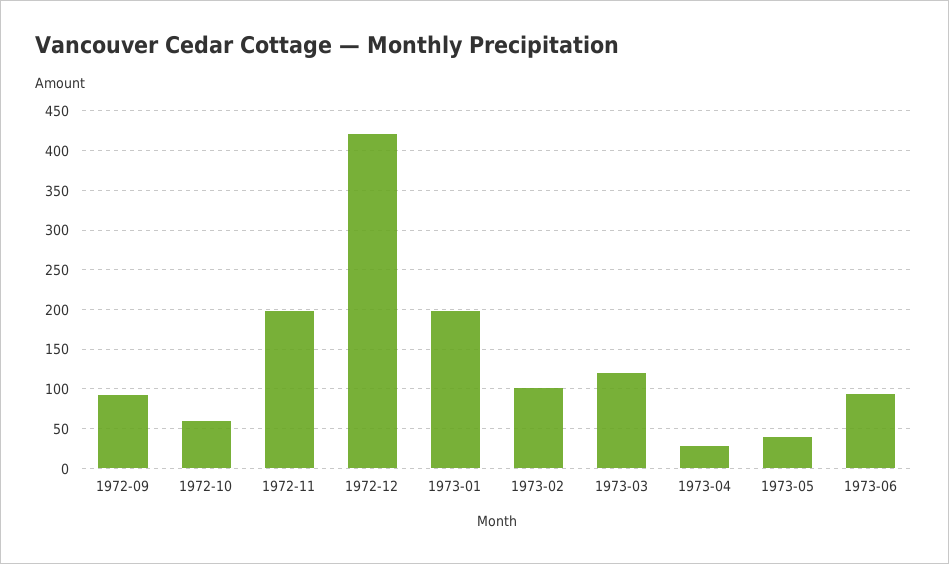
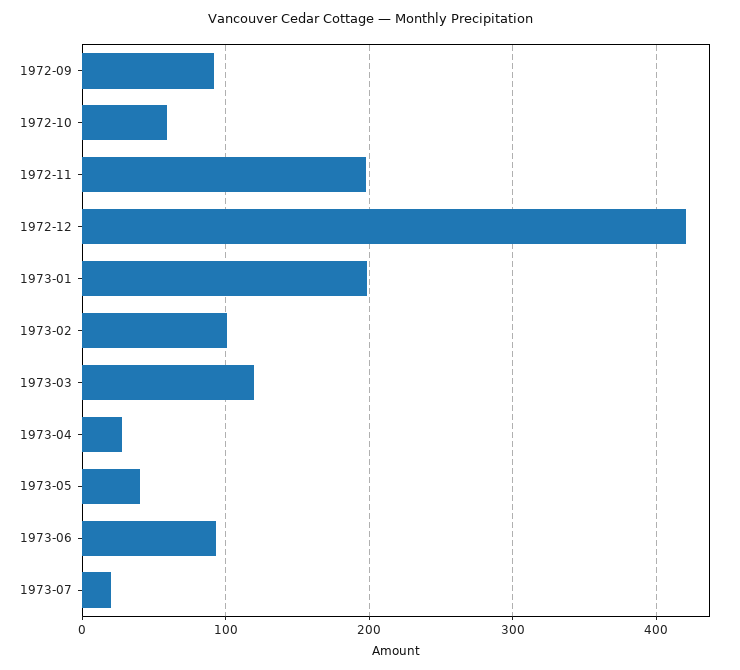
1973-07: none -> 20

